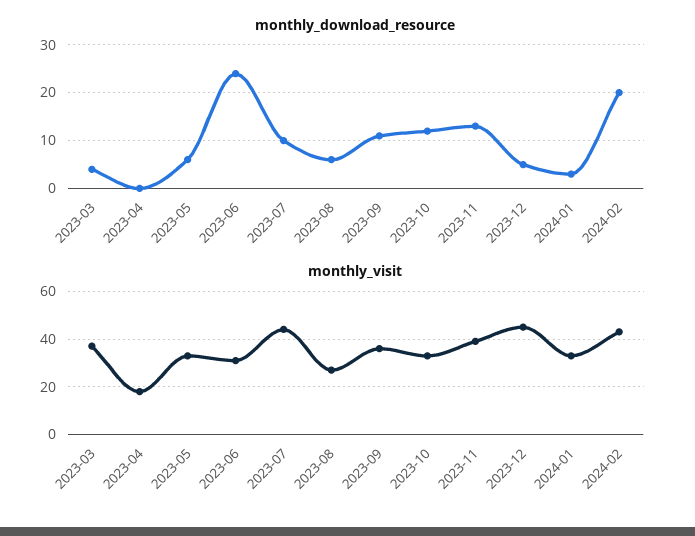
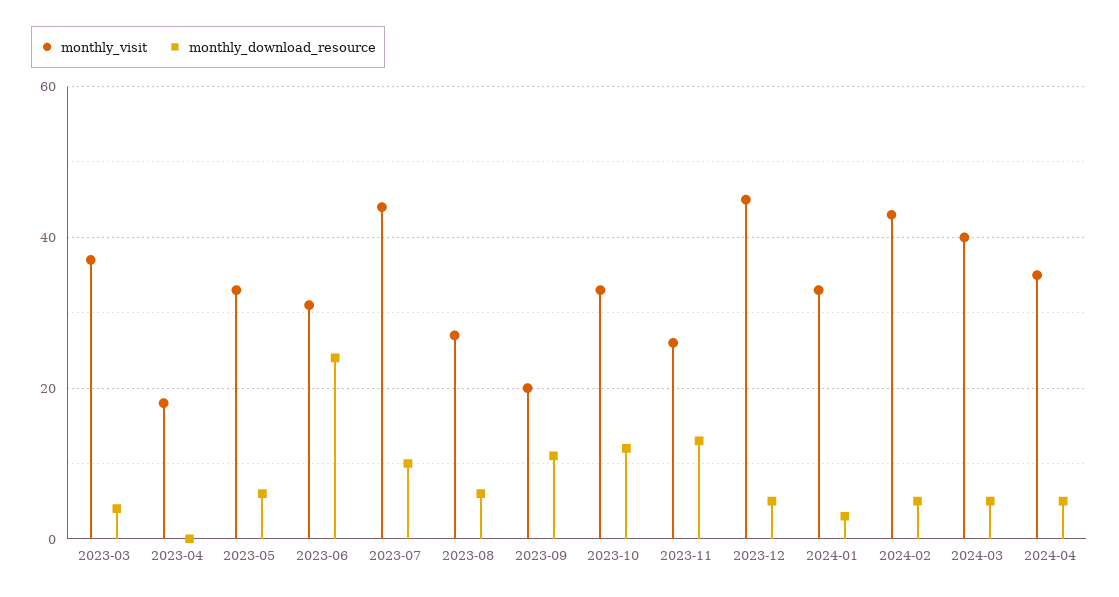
monthly_download_resource, 2024-02: 20 -> 5
monthly_visit, 2023-09: 35 -> 20
monthly_visit, 2023-11: 40 -> 25
monthly_visit, 2024-03: none -> 40
monthly_download_resource, 2024-03: none -> 5
monthly_visit, 2024-04: none -> 35
monthly_download_resource, 2024-04: none -> 5

